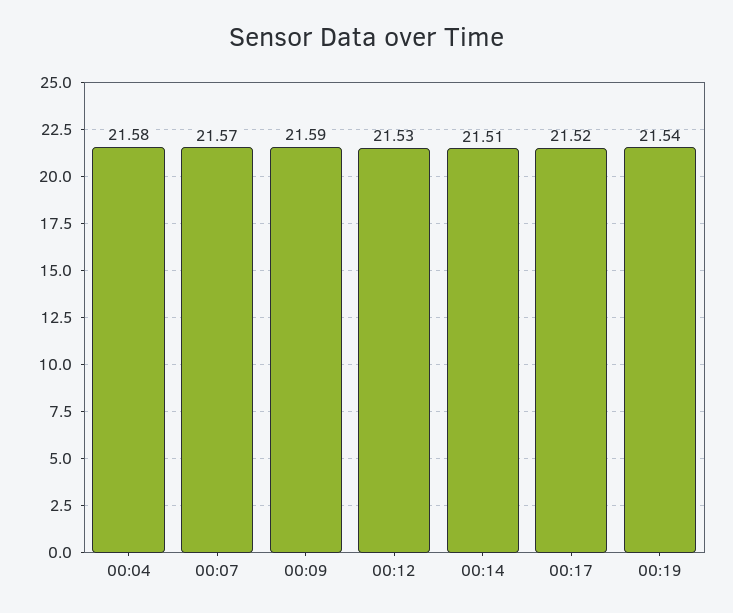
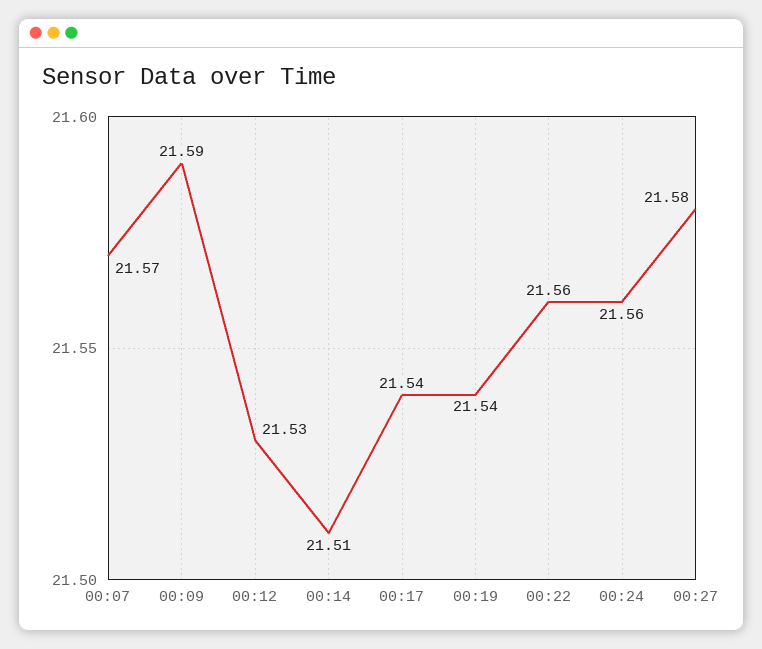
00:04: 21.58 -> none
00:17: 21.52 -> 21.54
00:22: none -> 21.56
00:24: none -> 21.56
00:27: none -> 21.58

